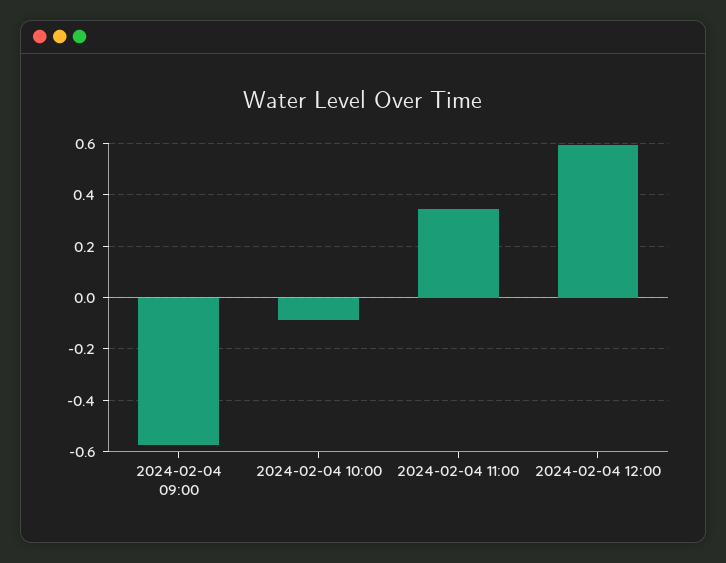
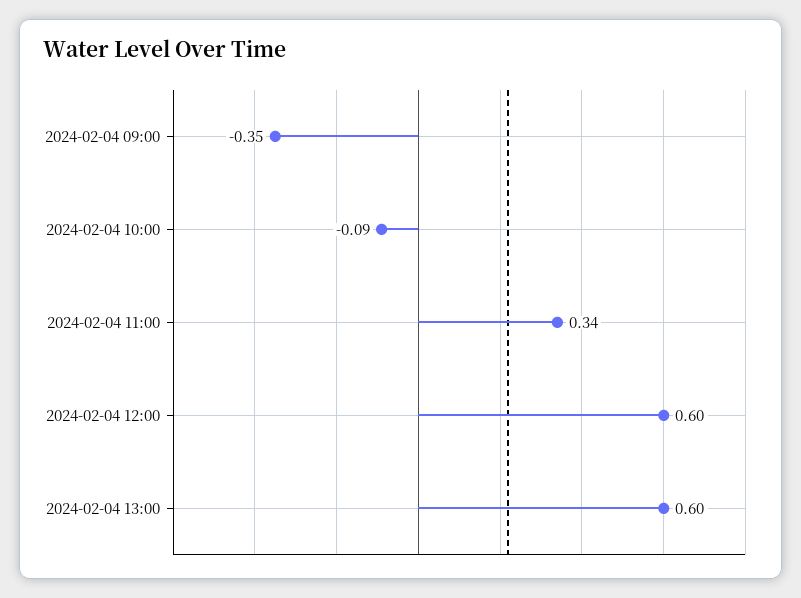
2024-02-04 09:00: -0.575 -> -0.35
2024-02-04 13:00: none -> 0.6

